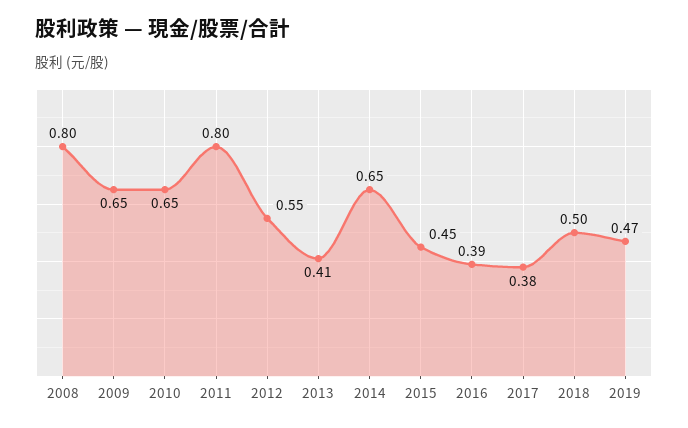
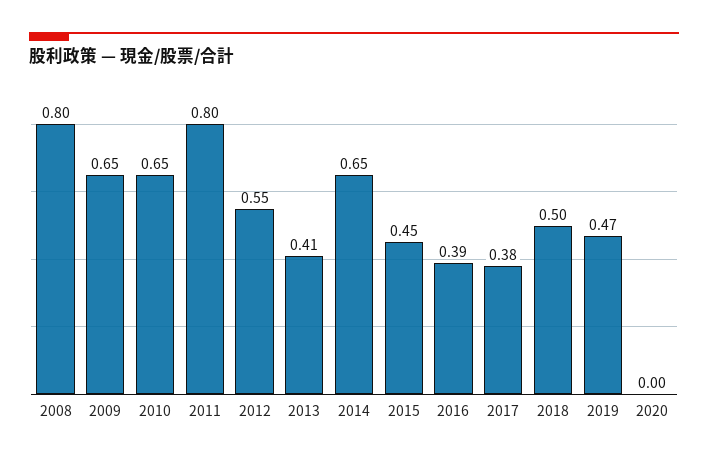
2020: none -> 0

